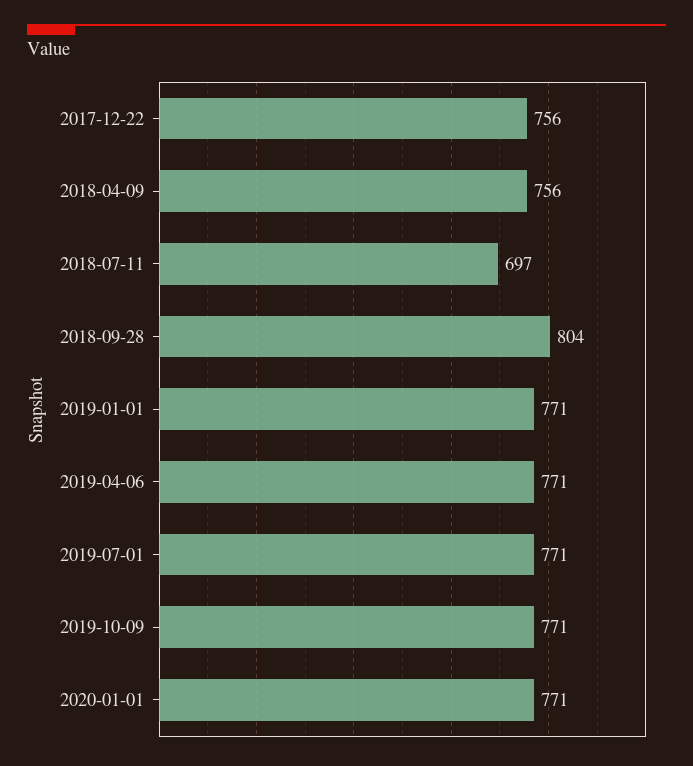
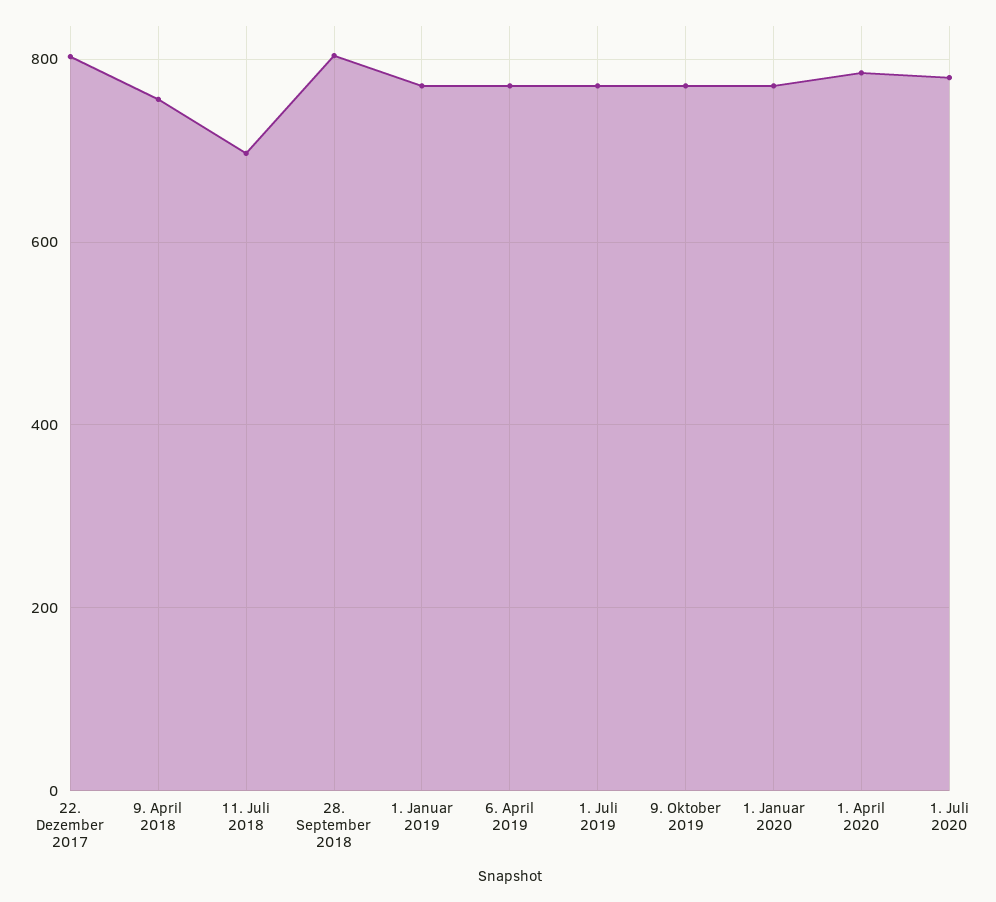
2017-12-22: 756 -> 800
1. April 2020: none -> 780
1. Juli 2020: none -> 780

